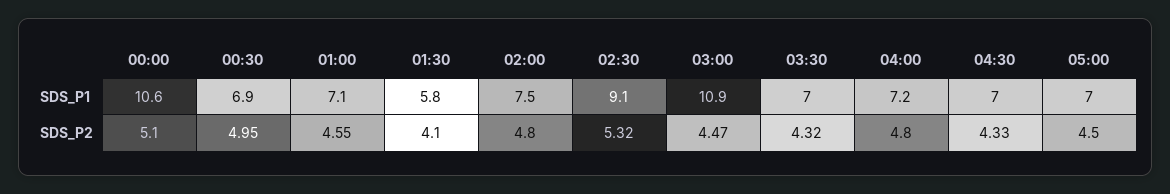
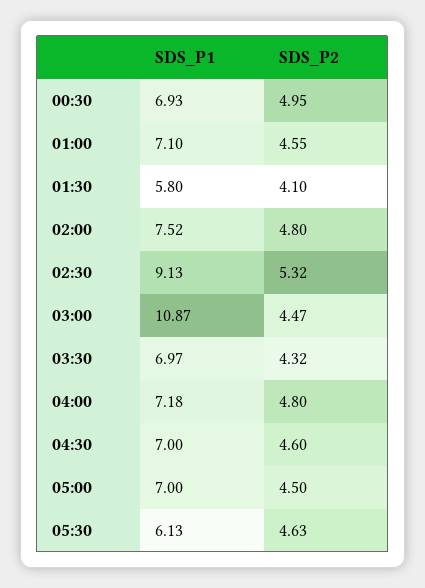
00:00, SDS_P1: 10.6 -> none
00:00, SDS_P2: 5.1 -> none
04:30, SDS_P2: 4.33 -> 4.6
05:30, SDS_P1: none -> 6.13
05:30, SDS_P2: none -> 4.63

